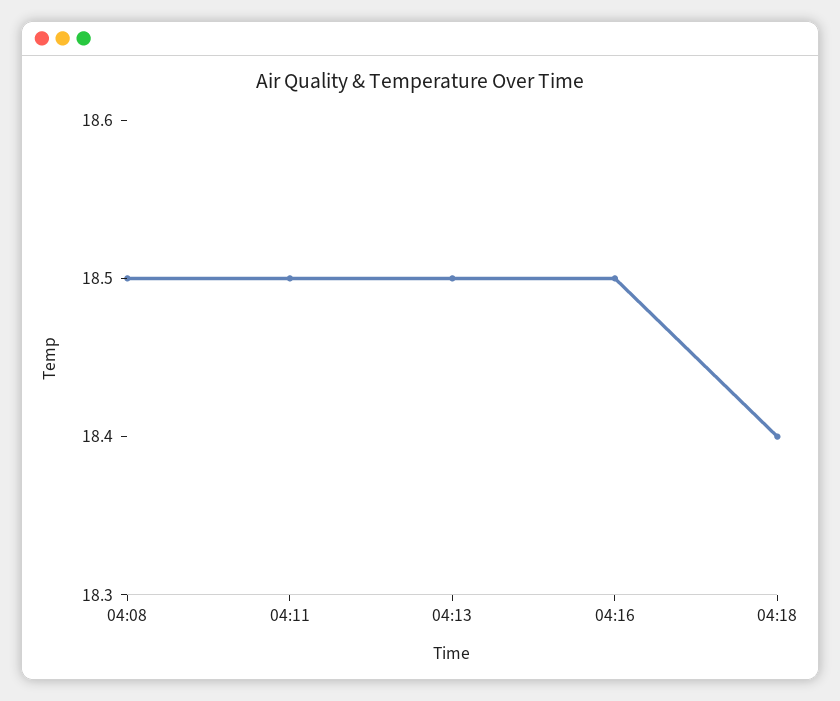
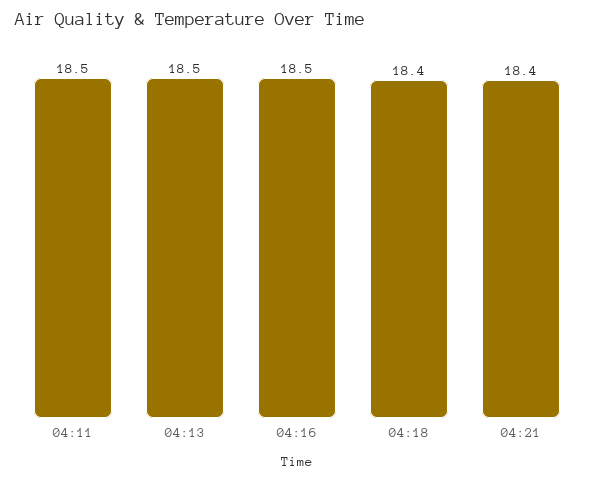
04:08: 18.5 -> none
04:21: none -> 18.4

